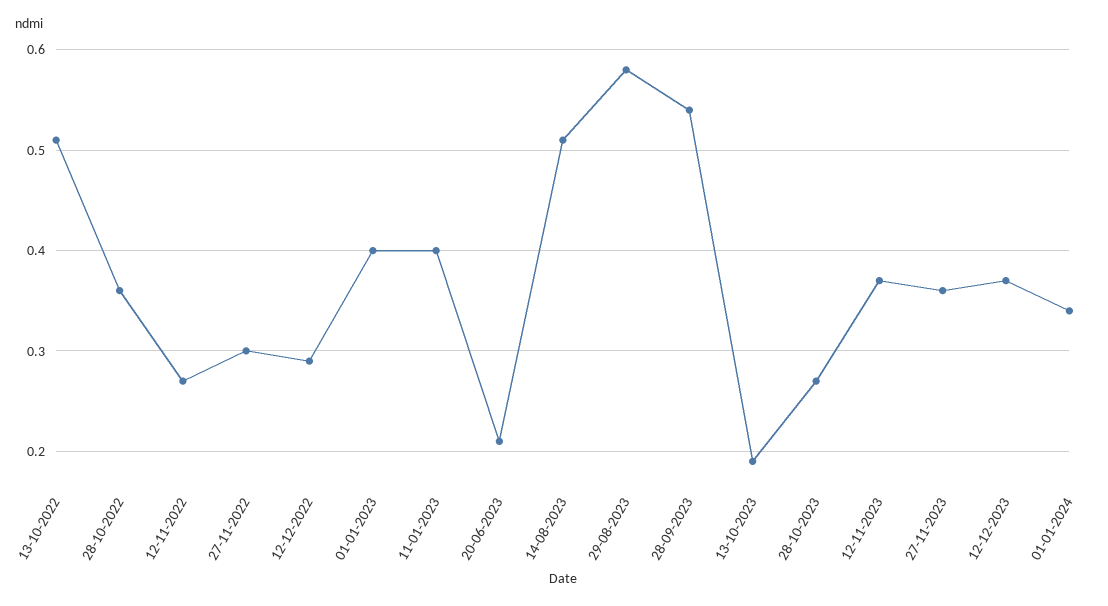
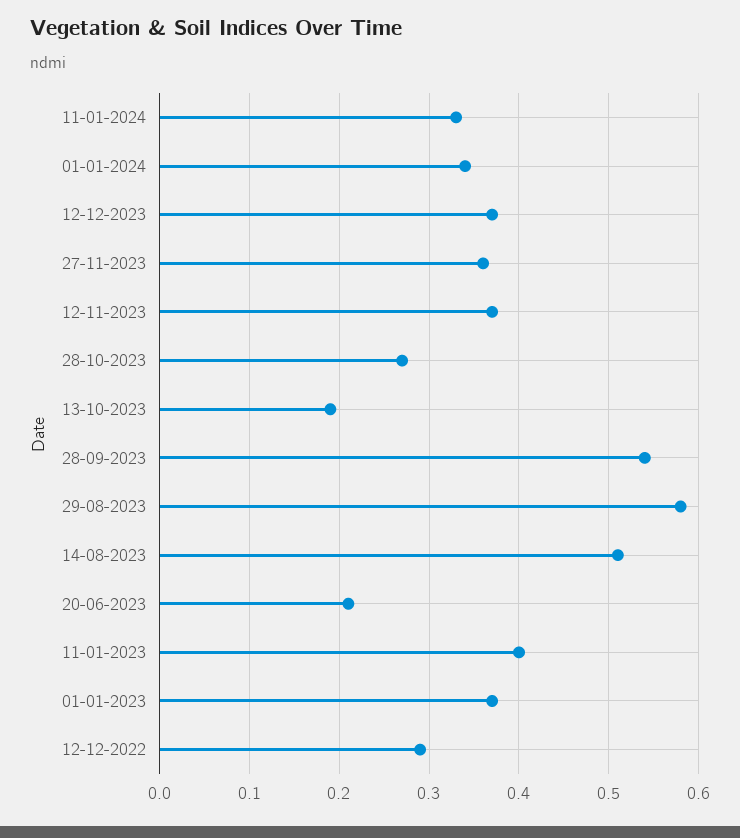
13-10-2022: 0.51 -> none
28-10-2022: 0.36 -> none
12-11-2022: 0.27 -> none
27-11-2022: 0.3 -> none
01-01-2023: 0.4 -> 0.37
11-01-2024: none -> 0.33

